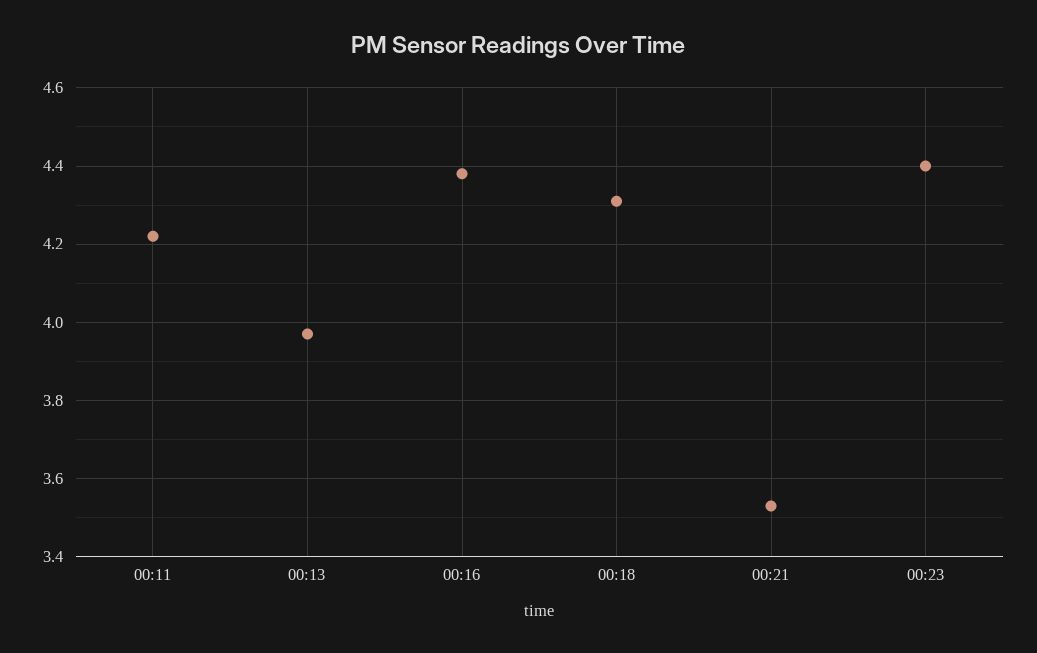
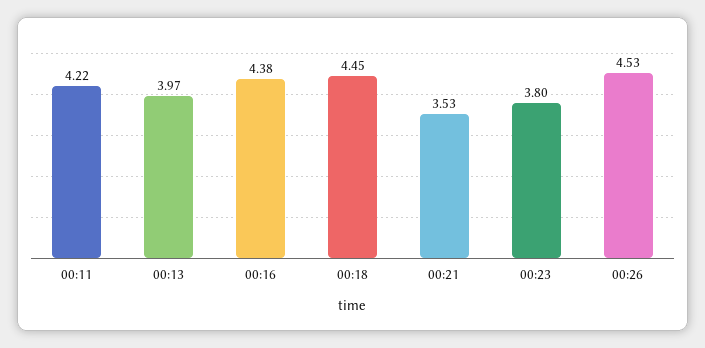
00:18: 4.3 -> 4.45
00:23: 4.4 -> 3.8
00:26: none -> 4.53

